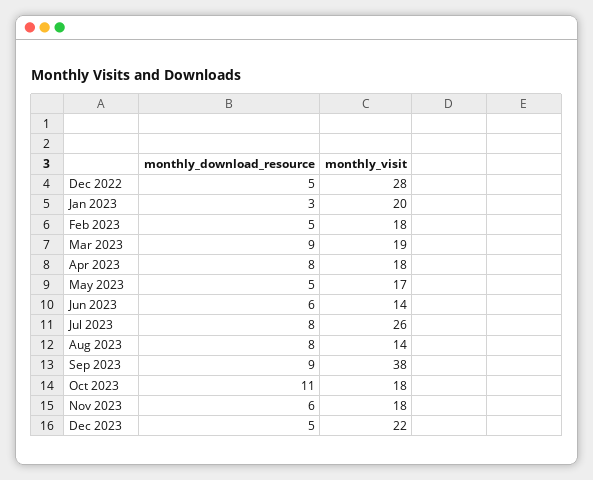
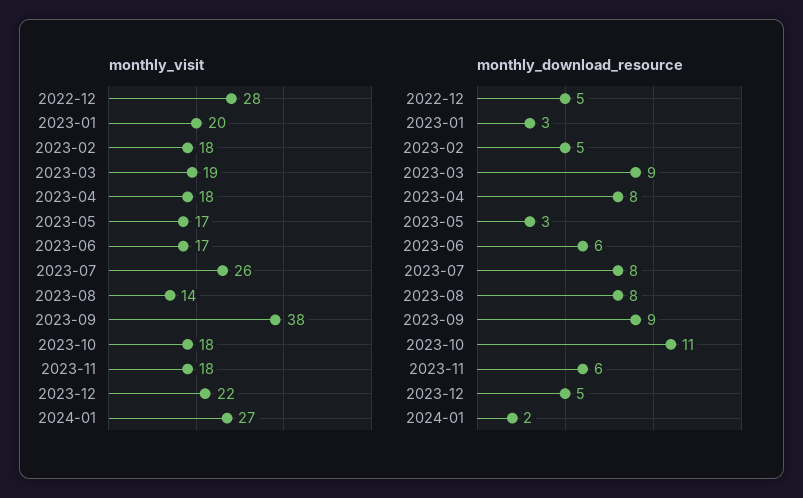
monthly_download_resource, May 2023: 5 -> 3
monthly_visit, Jun 2023: 14 -> 17
monthly_visit, 2024-01: none -> 27
monthly_download_resource, 2024-01: none -> 2

